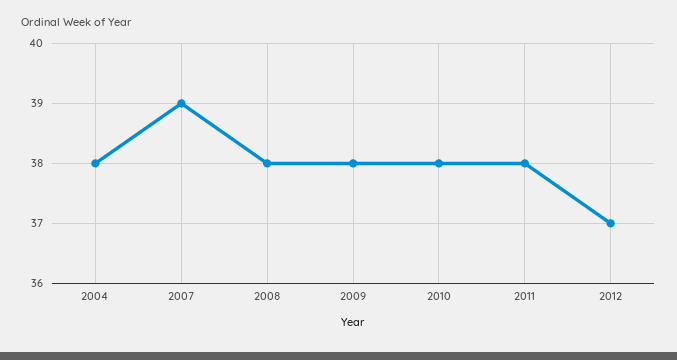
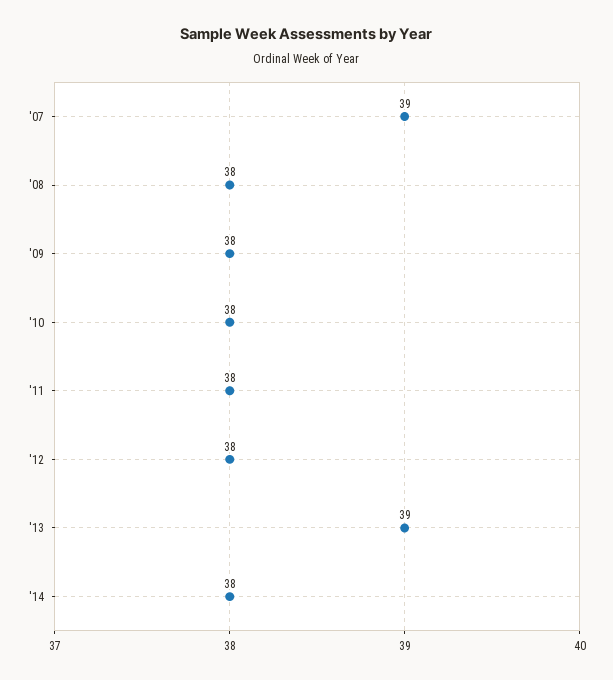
2004: 38 -> none
2012: 37 -> 38
'13: none -> 39
'14: none -> 38

